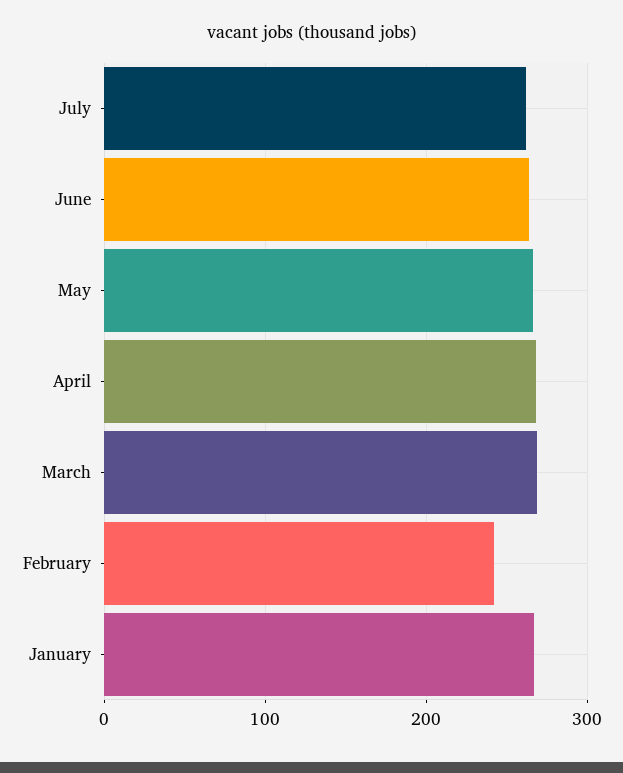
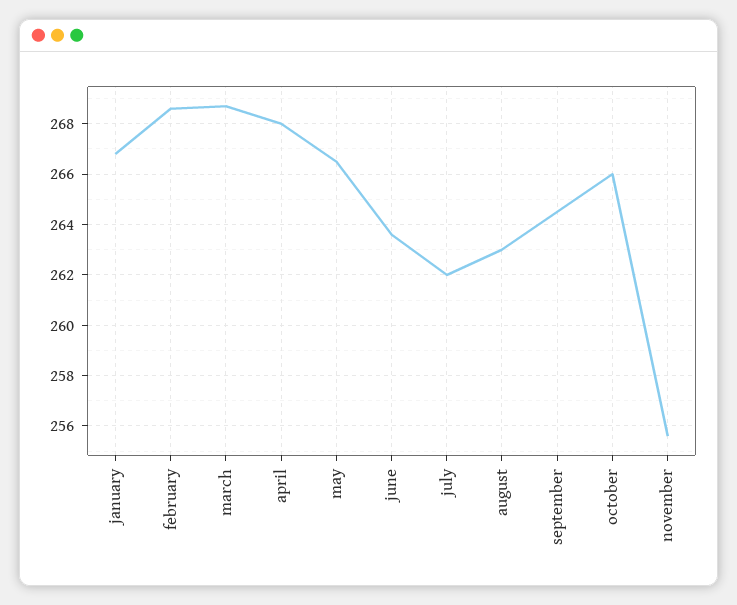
February: 240 -> 268.5
august: none -> 263
september: none -> 264.5
october: none -> 266
november: none -> 255.5

